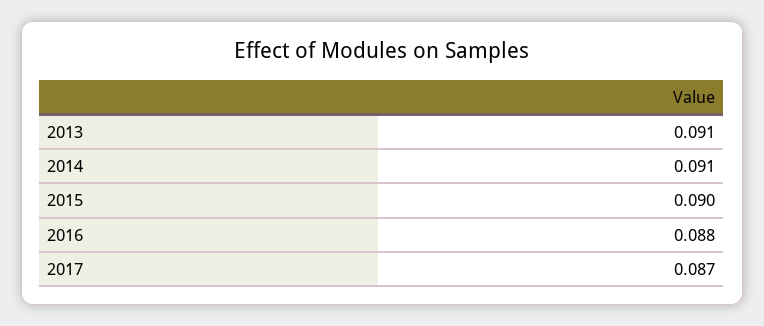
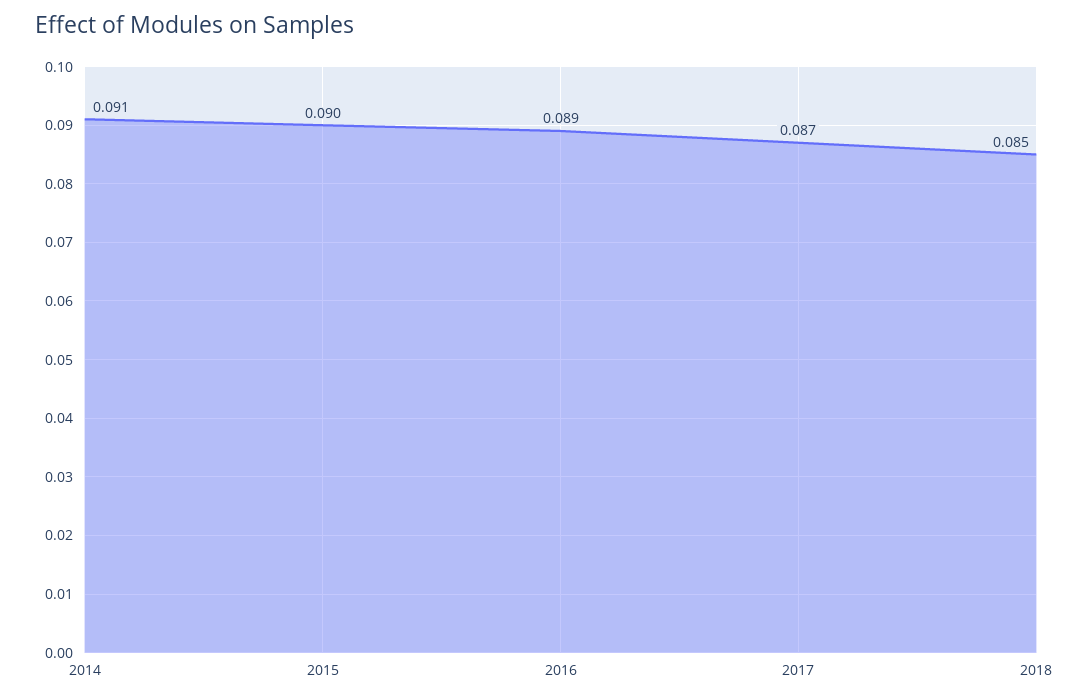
2013: 0.091 -> none
2016: 0.088 -> 0.089
2018: none -> 0.085

